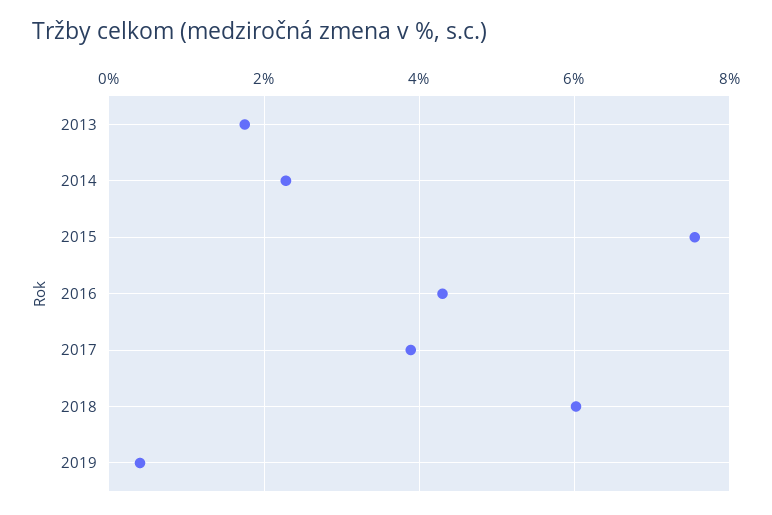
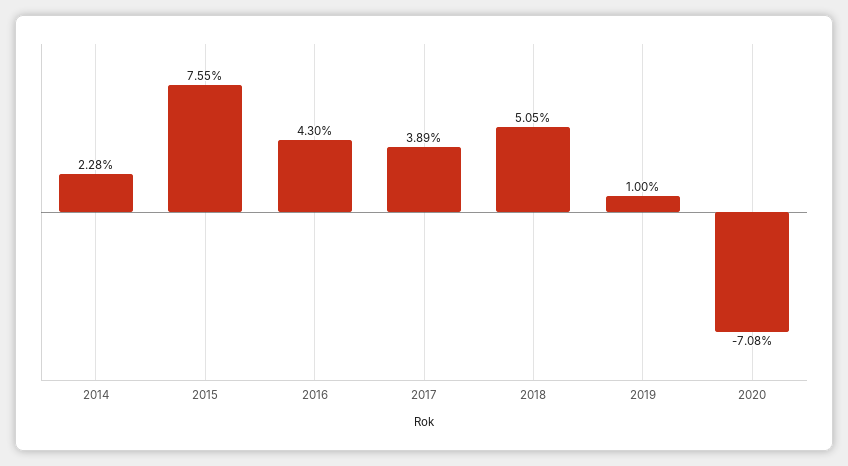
2013: 1.8 -> none
2018: 6 -> 5.05
2019: 0.4 -> 1
2020: none -> -7.08

